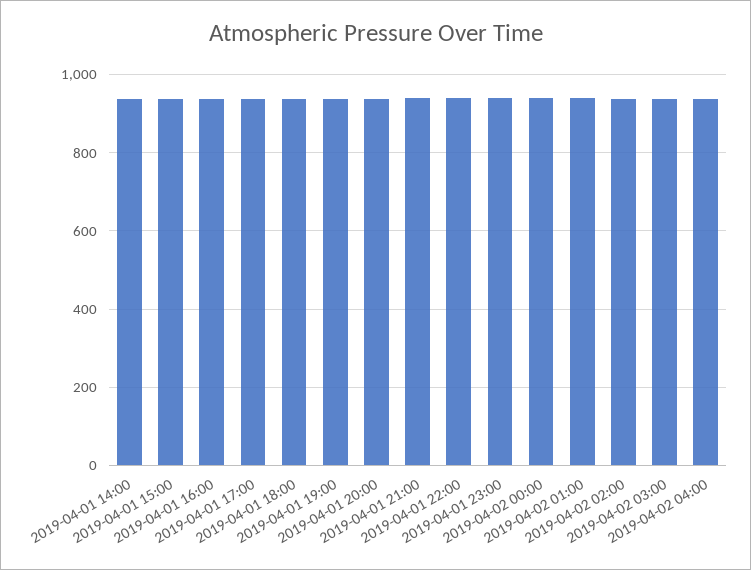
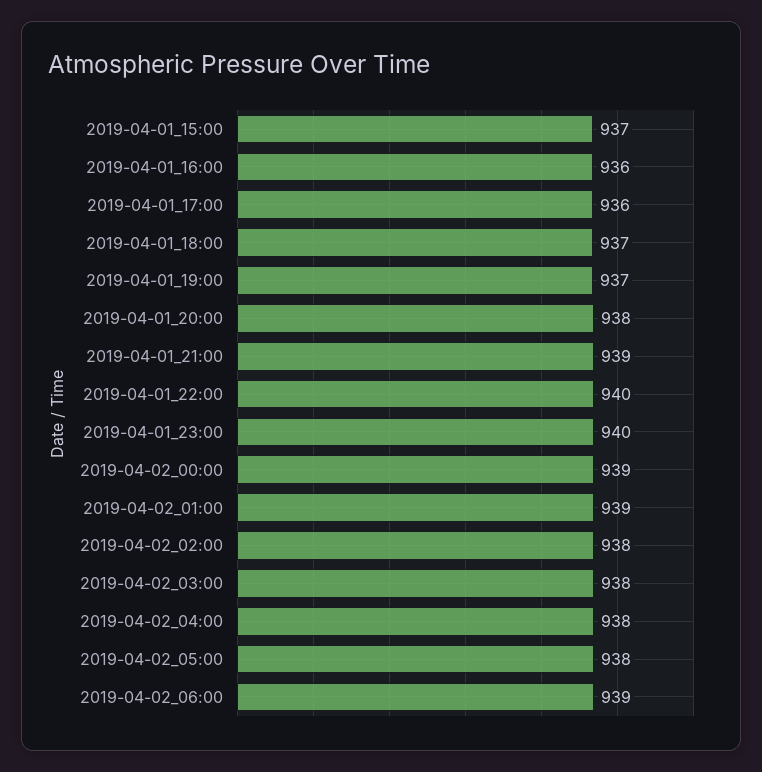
2019-04-01 14:00: 940 -> none
2019-04-02_05:00: none -> 938
2019-04-02_06:00: none -> 939

